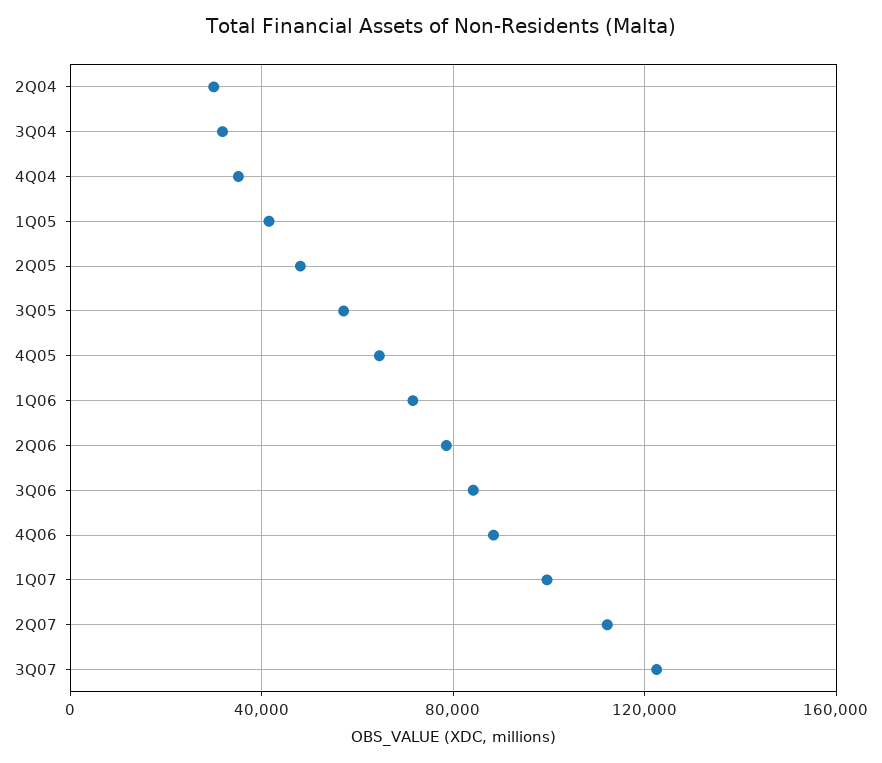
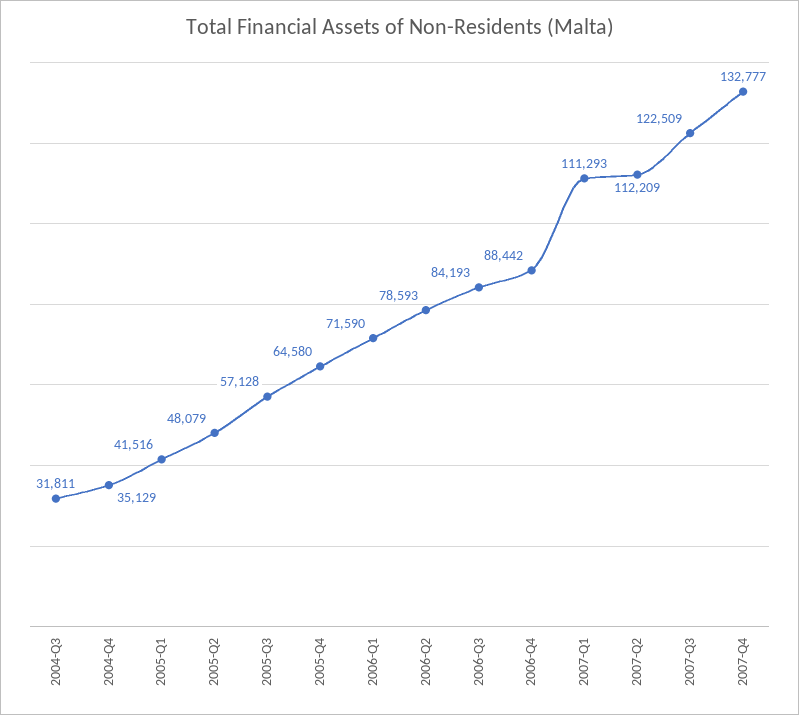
2Q04: 30000 -> none
1Q07: 100000 -> 111293
2007-Q4: none -> 132777

